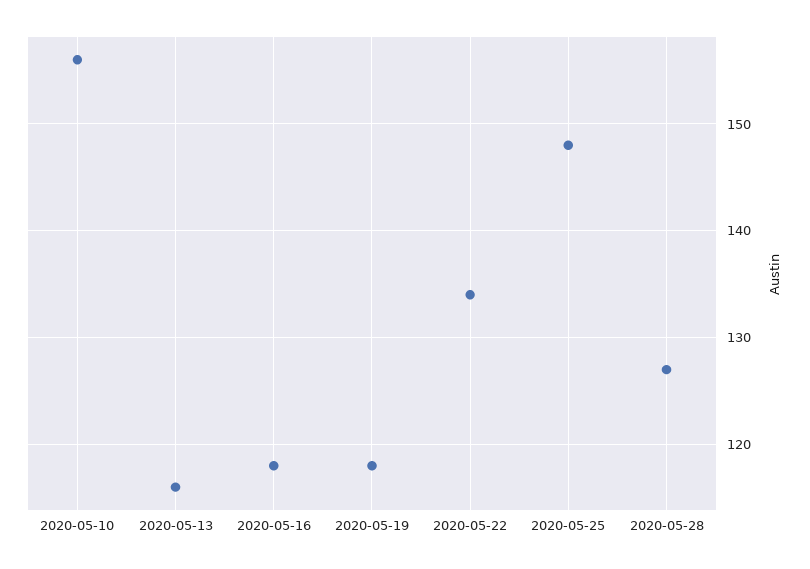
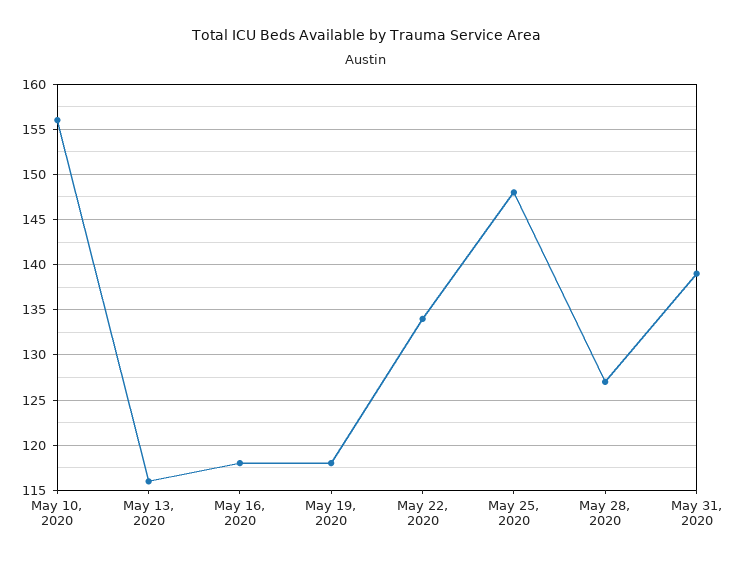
May 31, 2020: none -> 139

